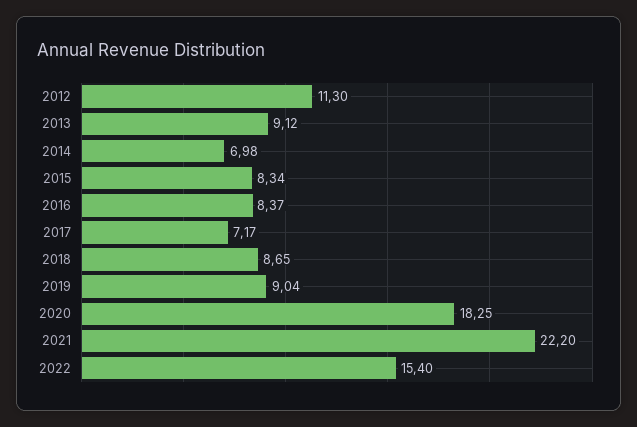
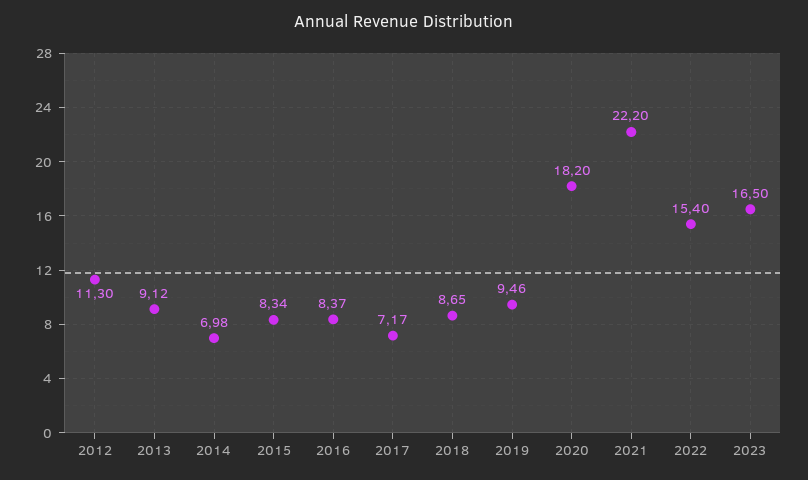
2019: 9.04 -> 9.46
2020: 18.25 -> 18.2
2023: none -> 16.5

